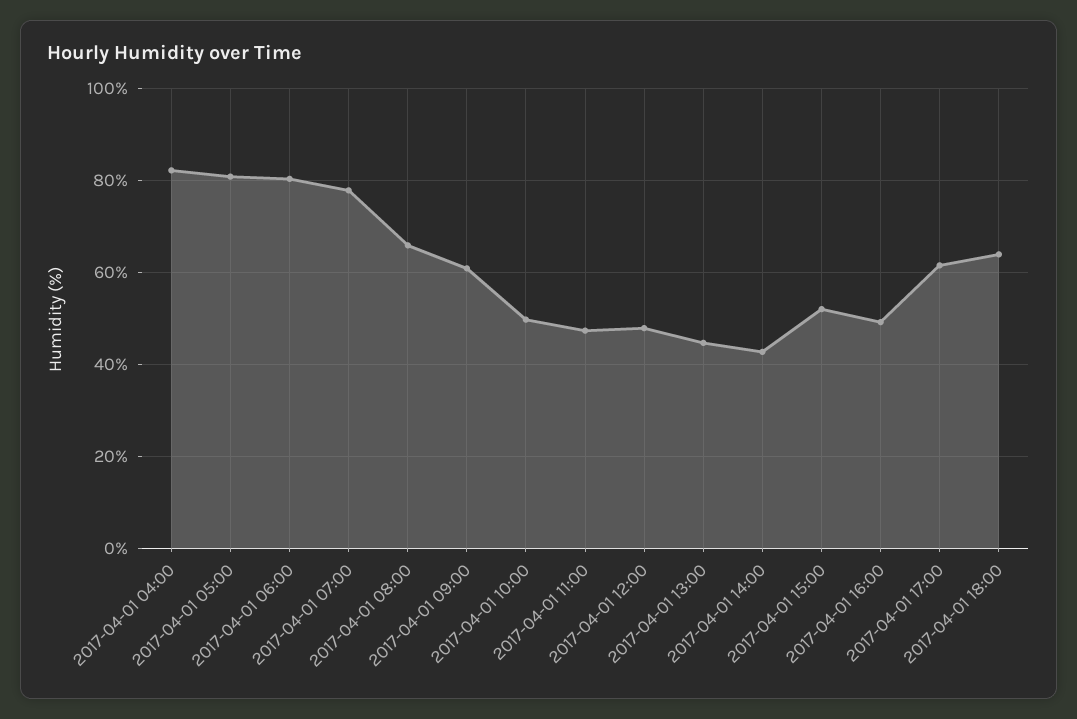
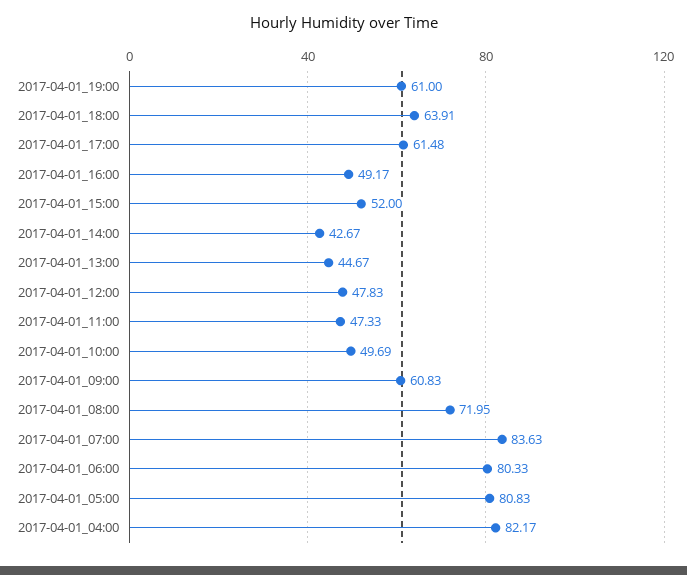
2017-04-01 07:00: 78 -> 83.63
2017-04-01 08:00: 66 -> 71.95
2017-04-01_19:00: none -> 61

